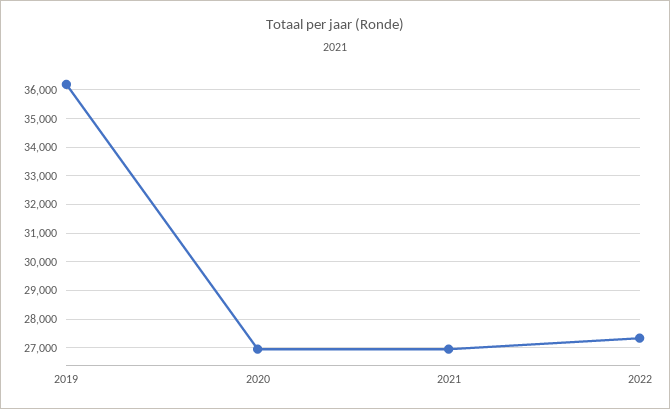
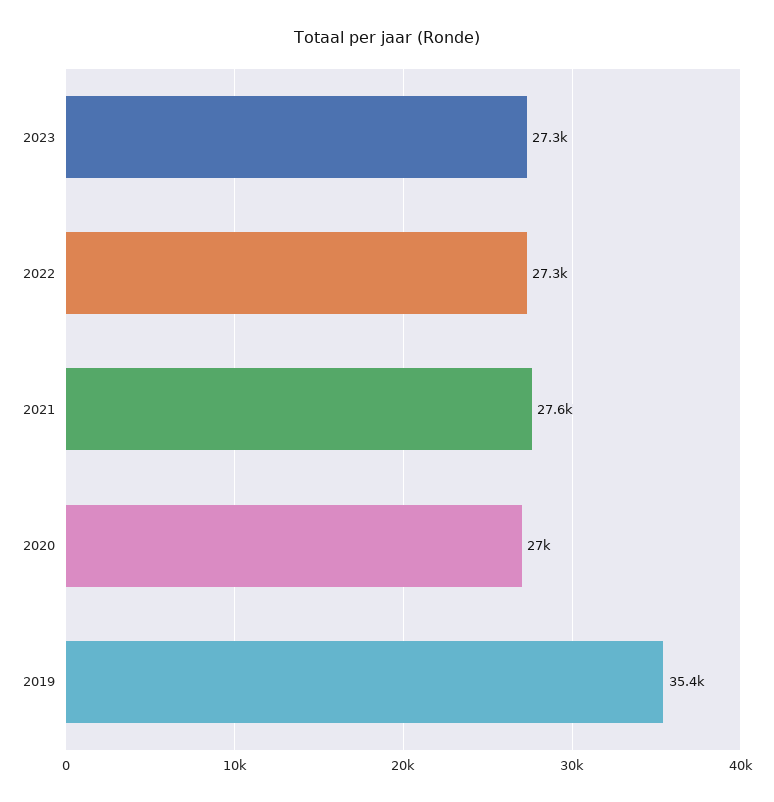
2019: 36250 -> 35400
2021: 27000 -> 27600
2023: none -> 27300

